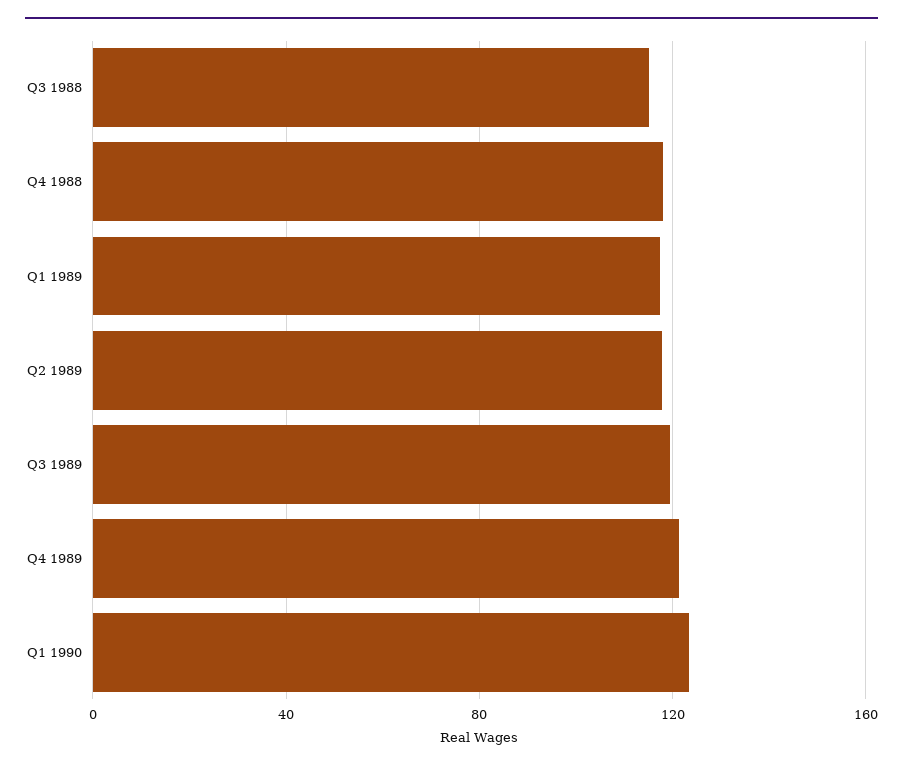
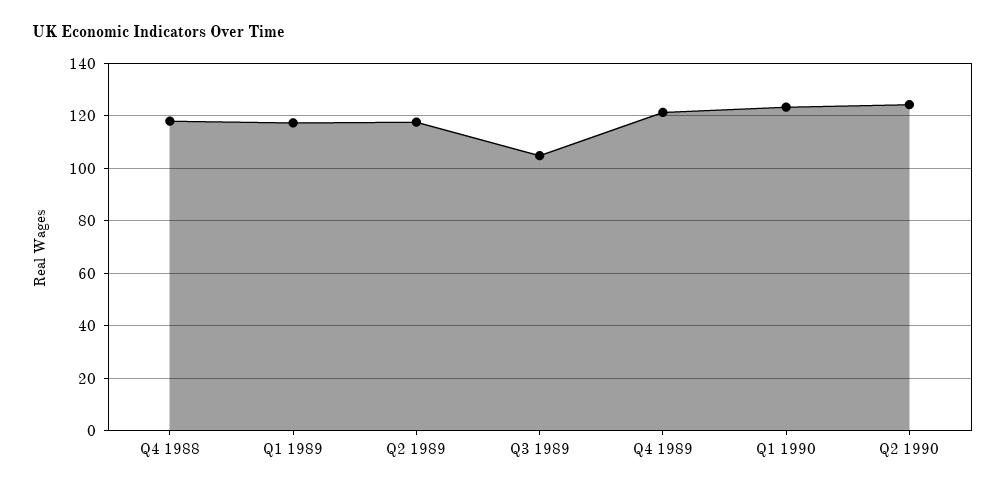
Q3 1988: 115 -> none
Q3 1989: 120 -> 105
Q2 1990: none -> 125

